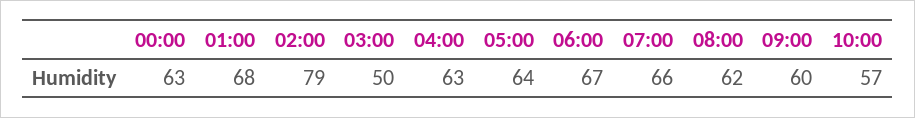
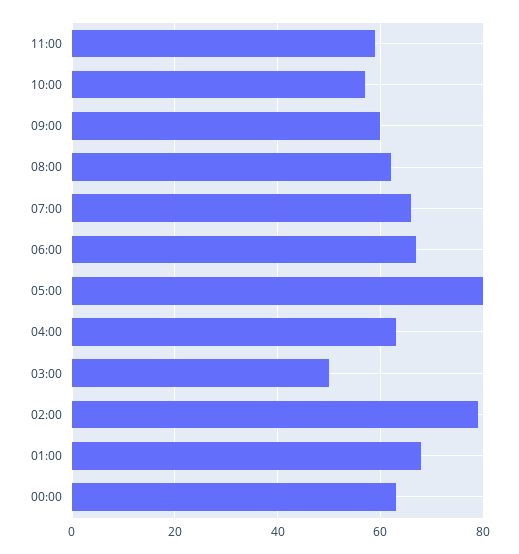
05:00: 64 -> 80
11:00: none -> 60

